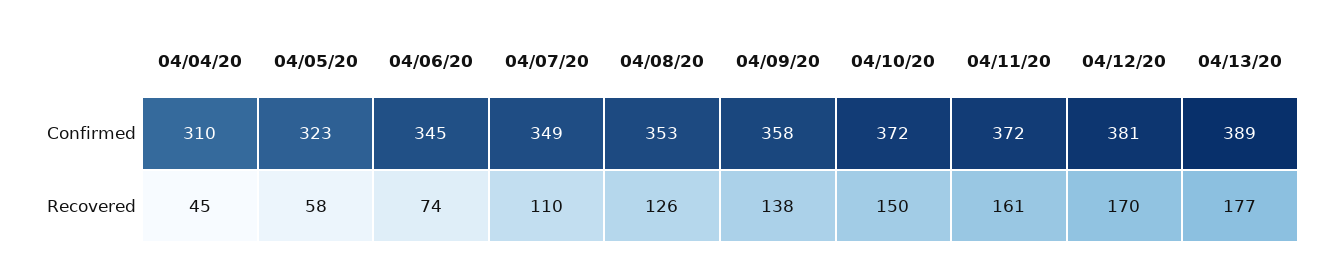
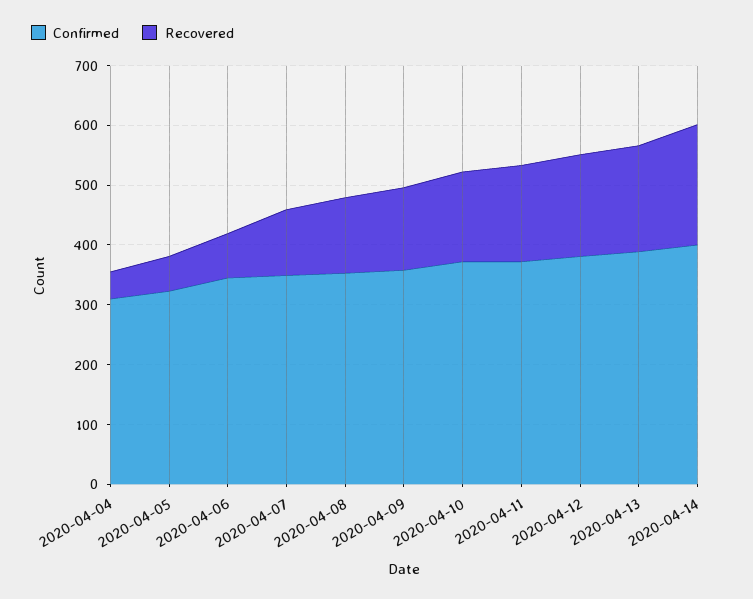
Confirmed, 2020-04-14: none -> 400
Recovered, 2020-04-14: none -> 200

